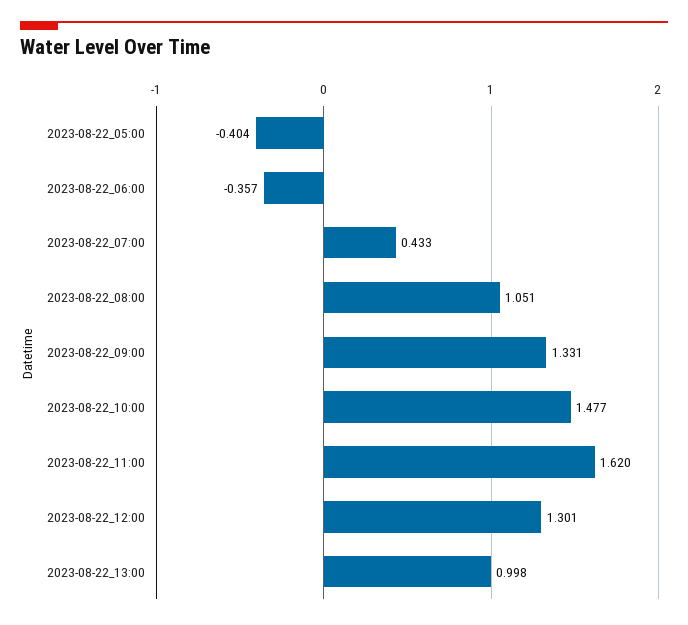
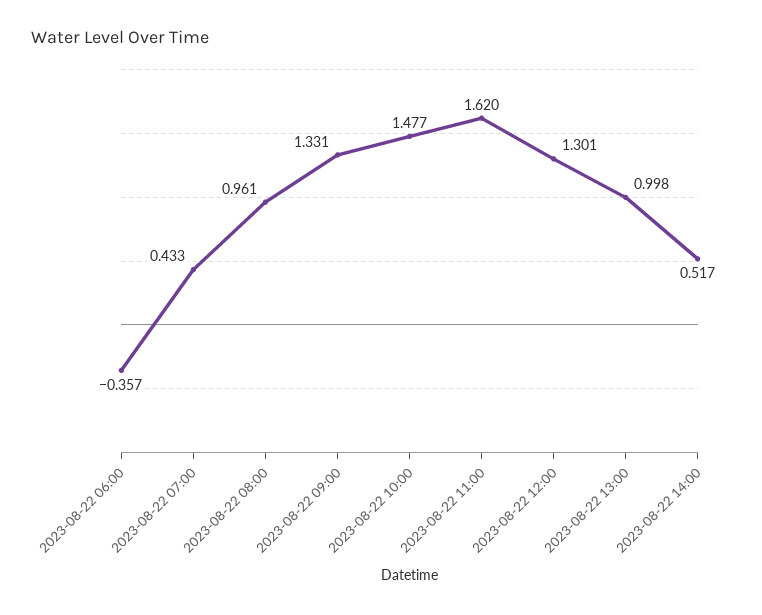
2023-08-22_05:00: -0.404 -> none
2023-08-22_08:00: 1.051 -> 0.961
2023-08-22 14:00: none -> 0.517

